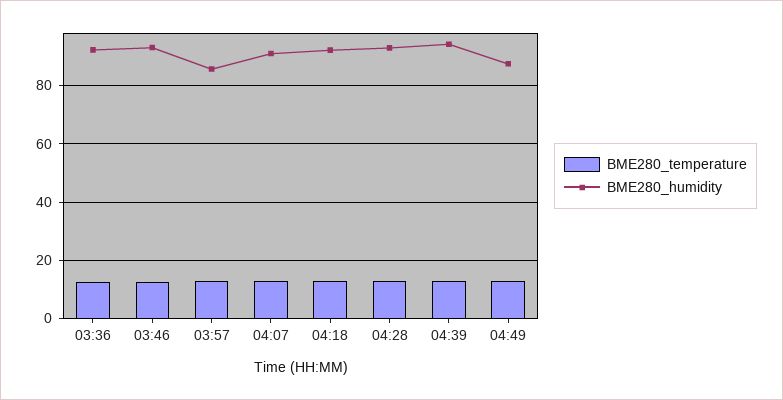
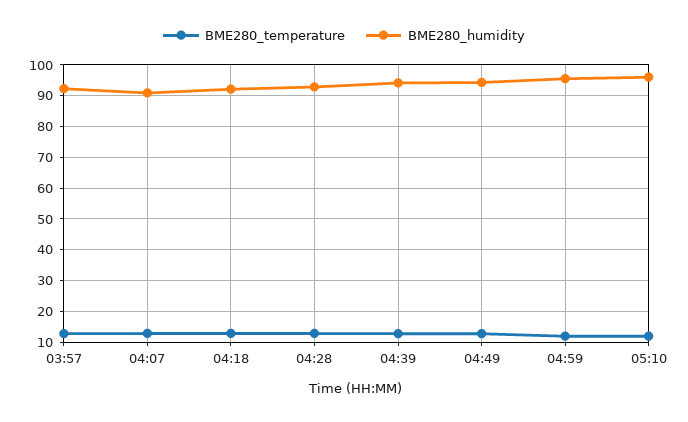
BME280_temperature, 03:36: 12.5 -> none
BME280_humidity, 03:36: 92.5 -> none
BME280_temperature, 03:46: 12.5 -> none
BME280_humidity, 03:46: 92.5 -> none
BME280_humidity, 03:57: 85 -> 92
BME280_humidity, 04:49: 87.5 -> 94
BME280_temperature, 04:59: none -> 12
BME280_humidity, 04:59: none -> 96
BME280_temperature, 05:10: none -> 12
BME280_humidity, 05:10: none -> 96

